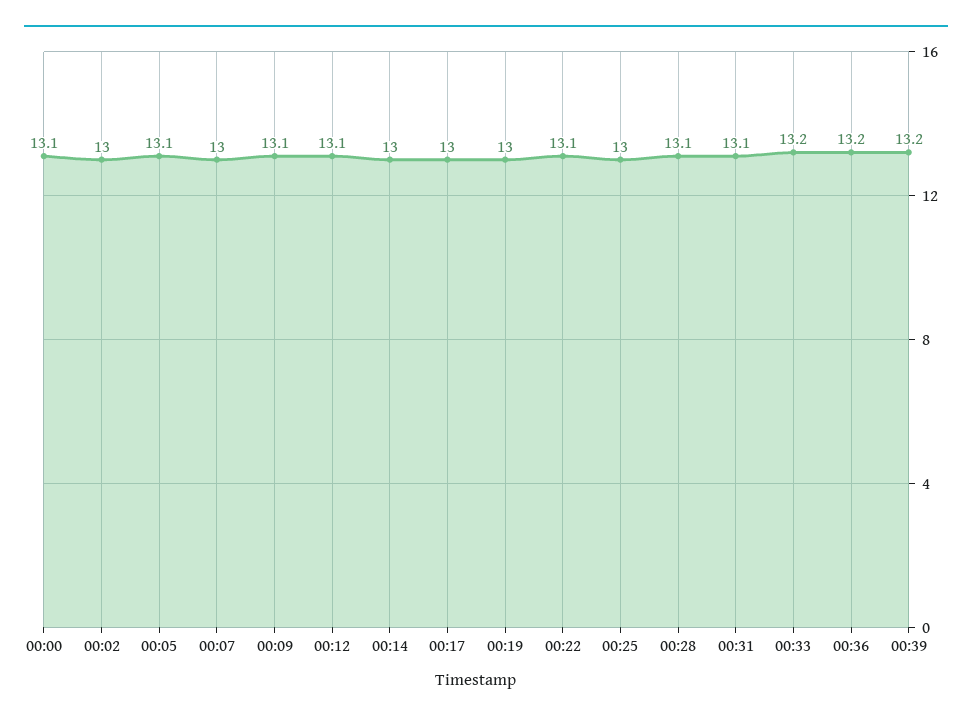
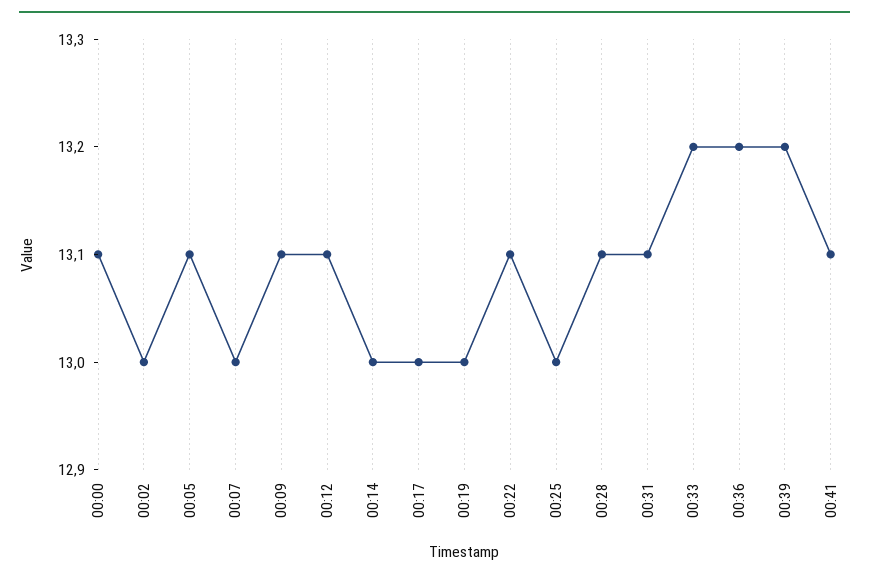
00:41: none -> 13.1

